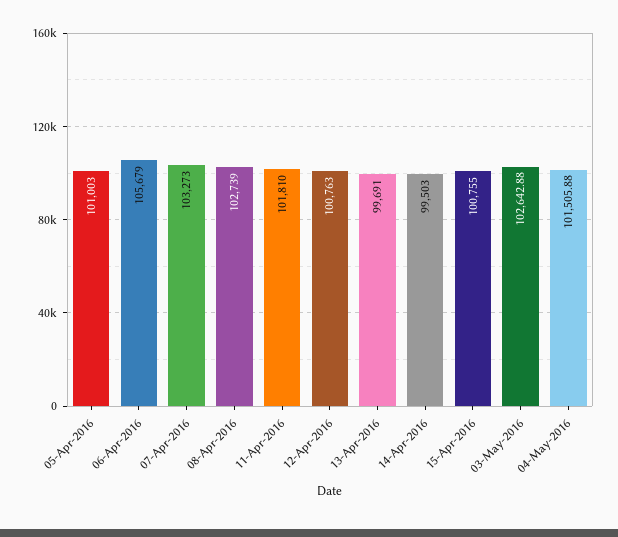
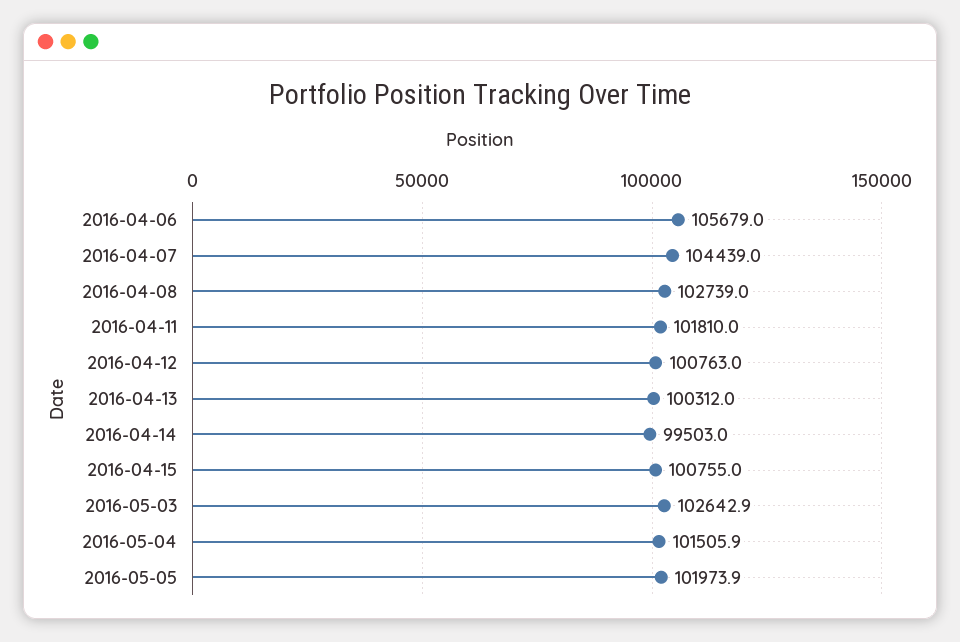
05-Apr-2016: 101003 -> none
07-Apr-2016: 103273 -> 104439
13-Apr-2016: 99691 -> 100312
2016-05-05: none -> 101973.9

